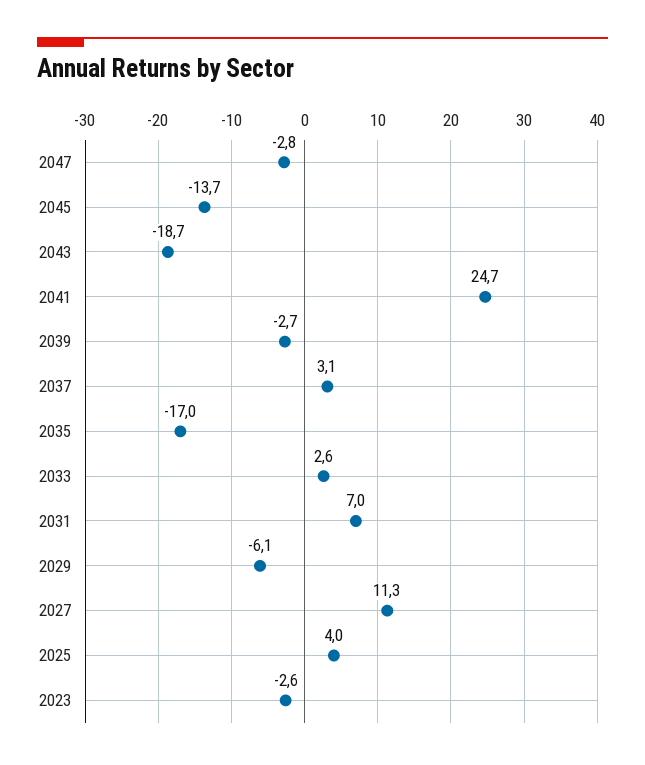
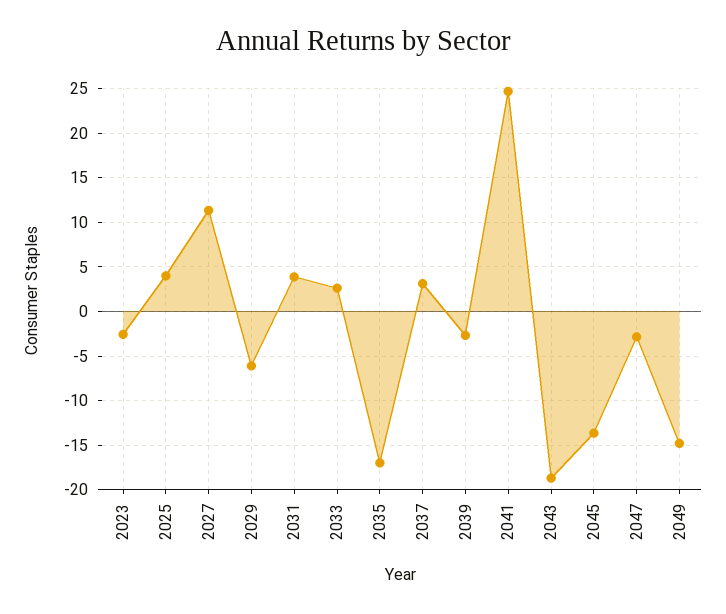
2031: 7 -> 4
2049: none -> -15

